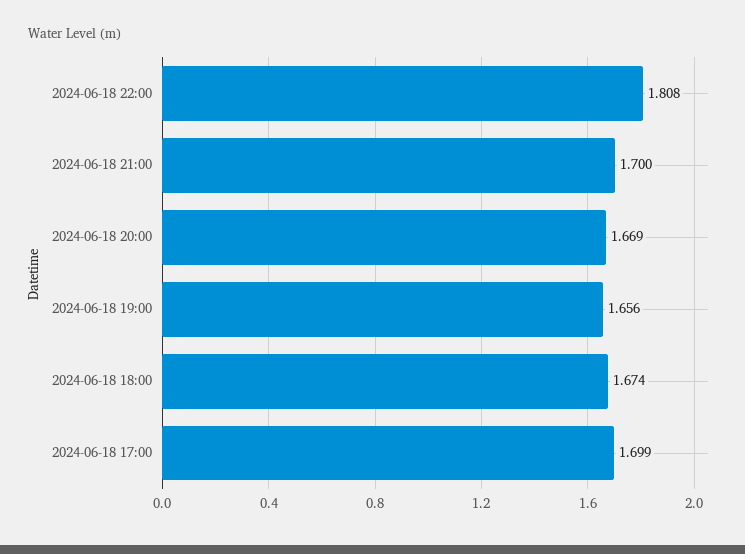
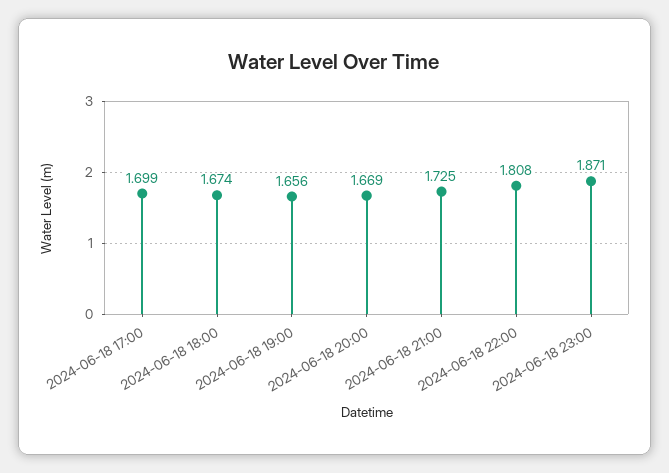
2024-06-18 21:00: 1.7 -> 1.725
2024-06-18 23:00: none -> 1.871

